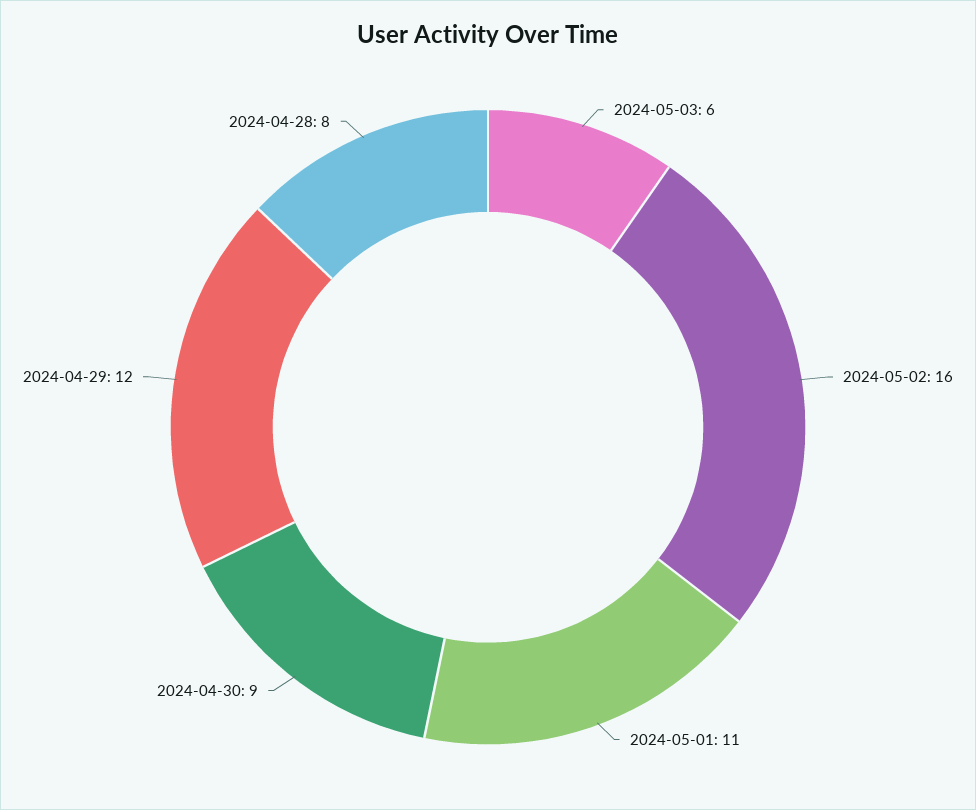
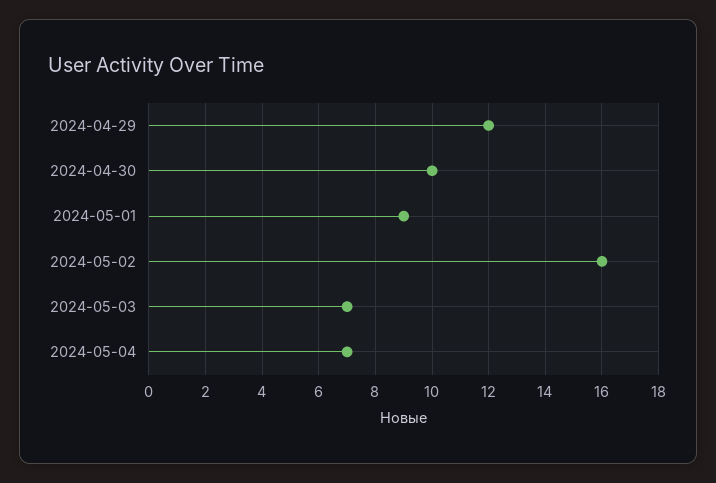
2024-05-03: 6 -> 7
2024-05-01: 11 -> 9
2024-04-30: 9 -> 10
2024-04-28: 8 -> none
2024-05-04: none -> 7

